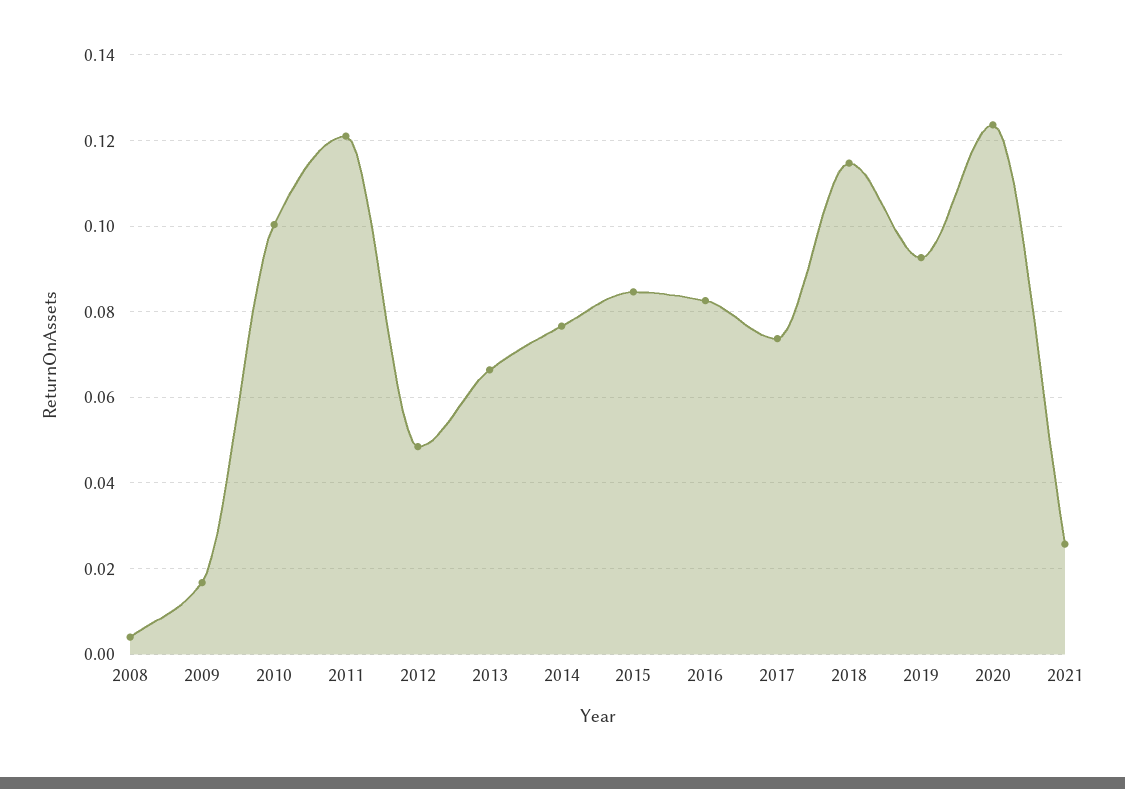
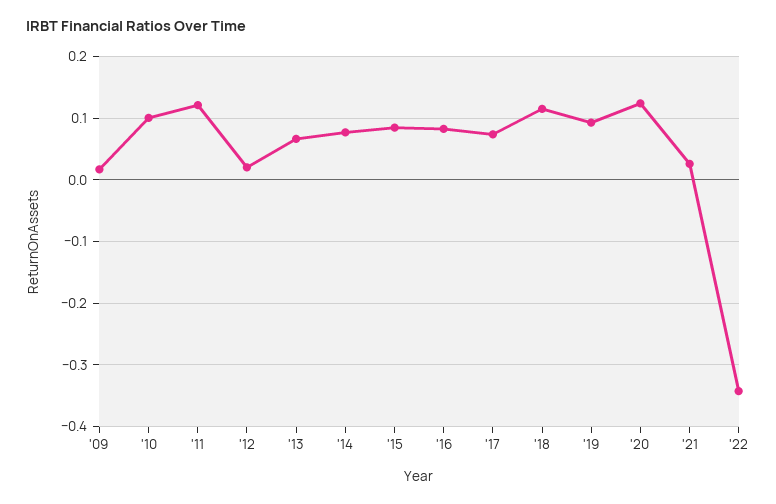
2008: 0.004 -> none
2012: 0.048 -> 0.02
'22: none -> -0.34

